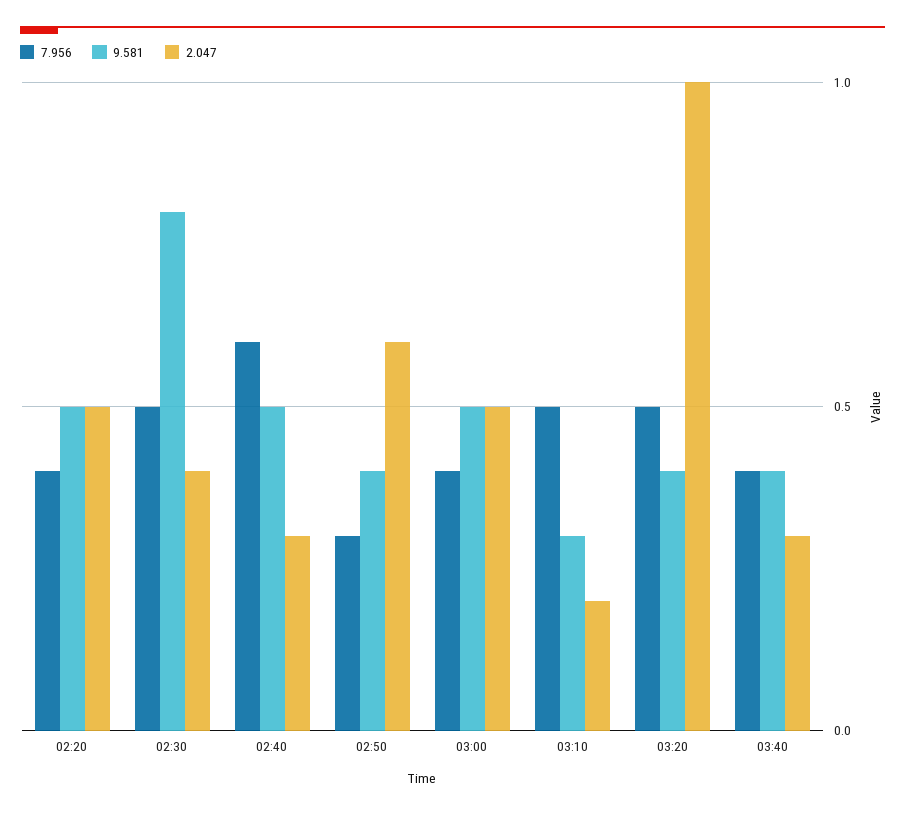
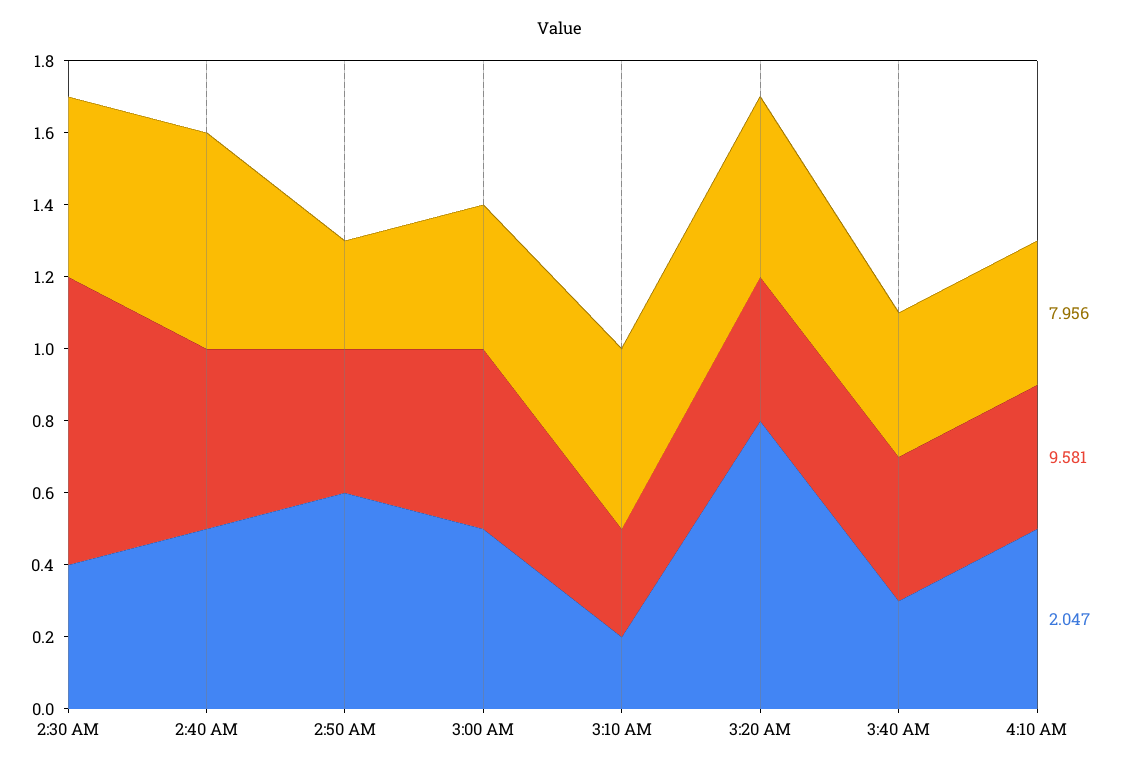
7.956, 02:20: 0.4 -> none
9.581, 02:20: 0.5 -> none
2.047, 02:20: 0.5 -> none
2.047, 02:40: 0.3 -> 0.5
2.047, 03:20: 1 -> 0.8
7.956, 4:10 AM: none -> 0.4
9.581, 4:10 AM: none -> 0.4
2.047, 4:10 AM: none -> 0.5

